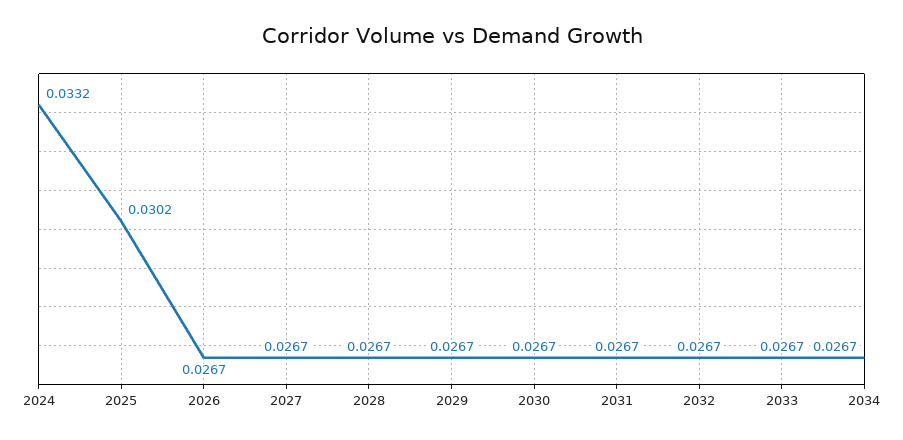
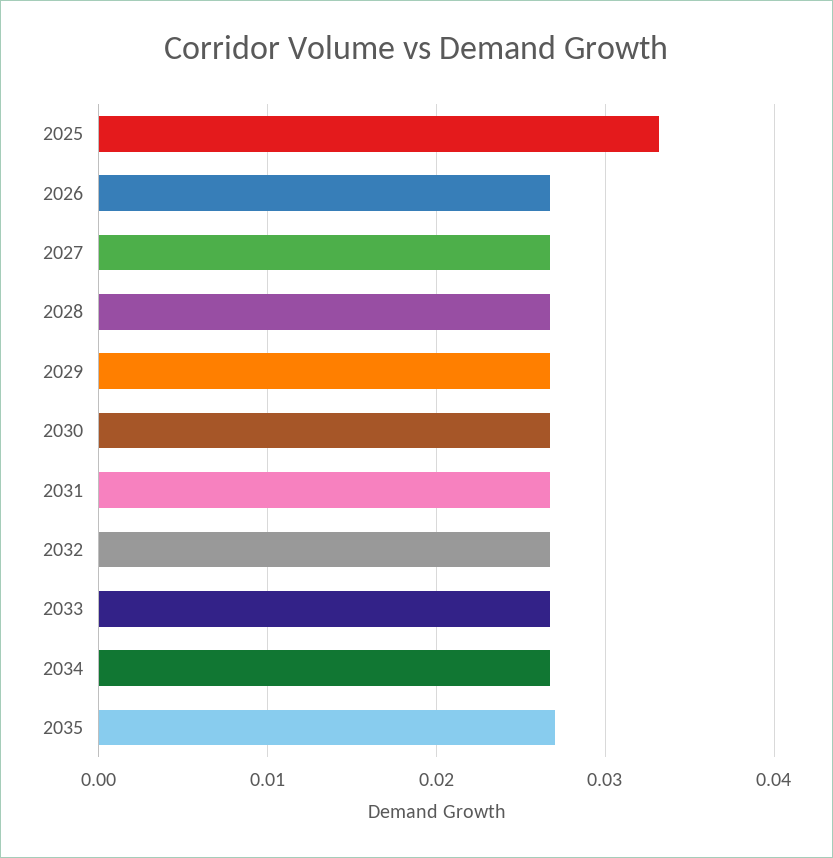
2024: 0.0332 -> none
2025: 0.0302 -> 0.033
2035: none -> 0.027

